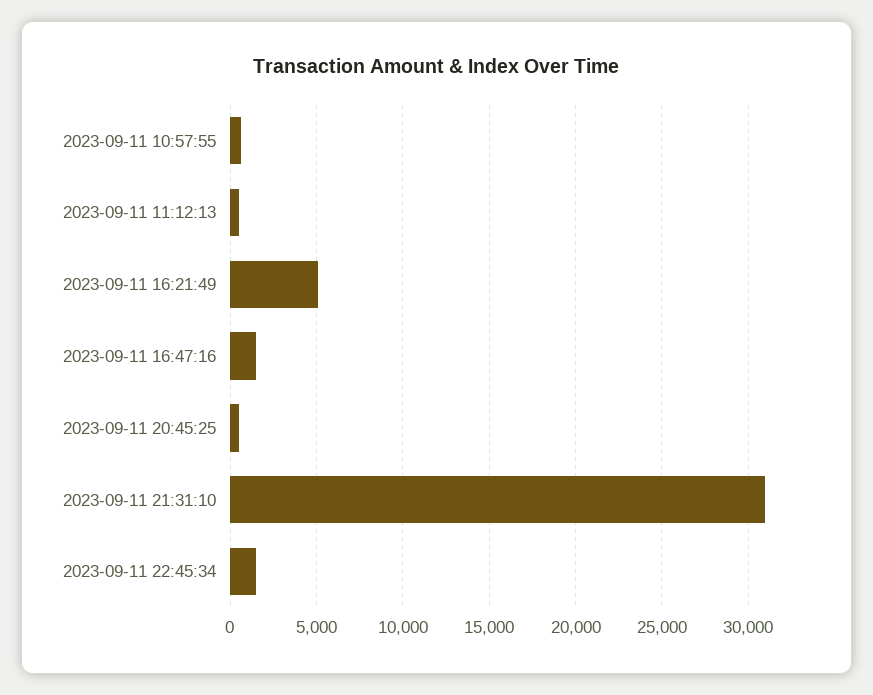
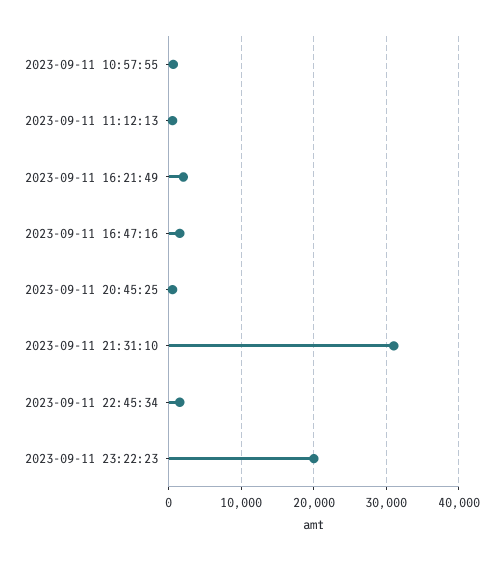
2023-09-11 16:21:49: 5000 -> 2000
2023-09-11 23:22:23: none -> 20000

